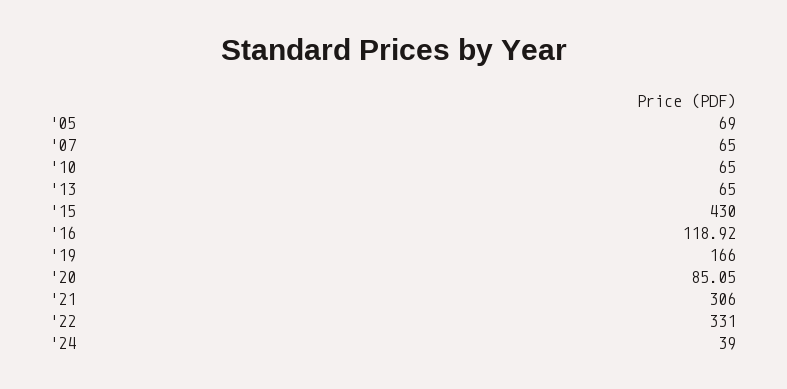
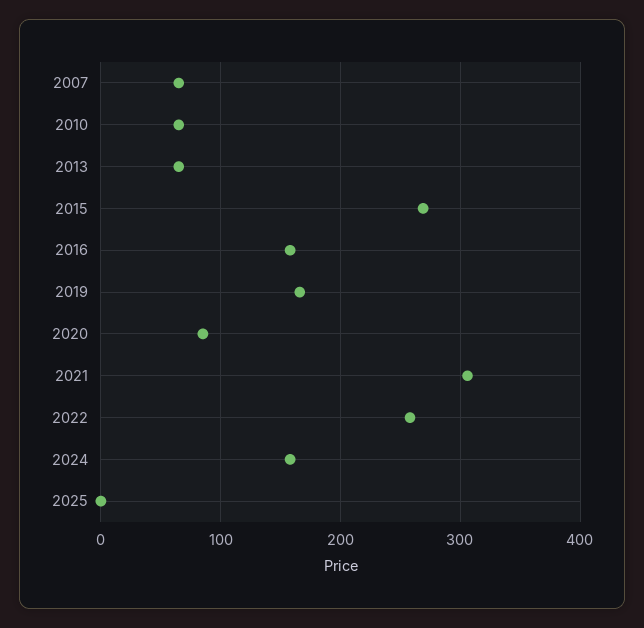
'05: 69 -> none
'15: 430 -> 270
'16: 118.92 -> 160
'22: 331 -> 260
'24: 39 -> 160
2025: none -> 0

